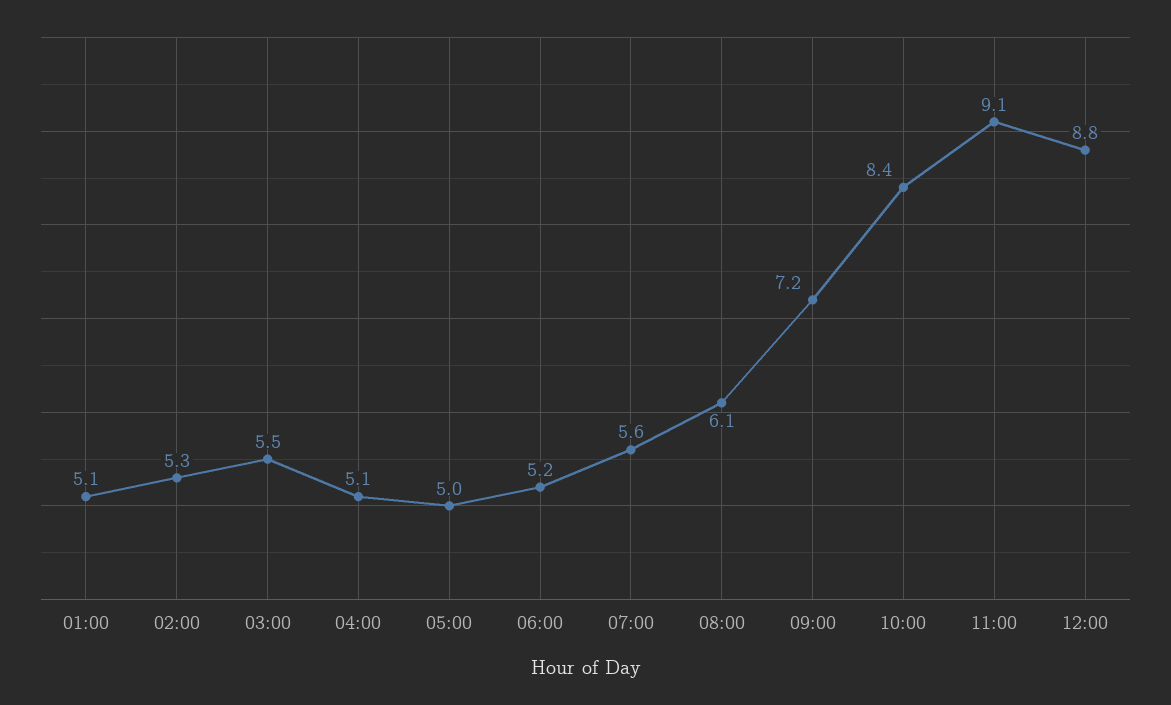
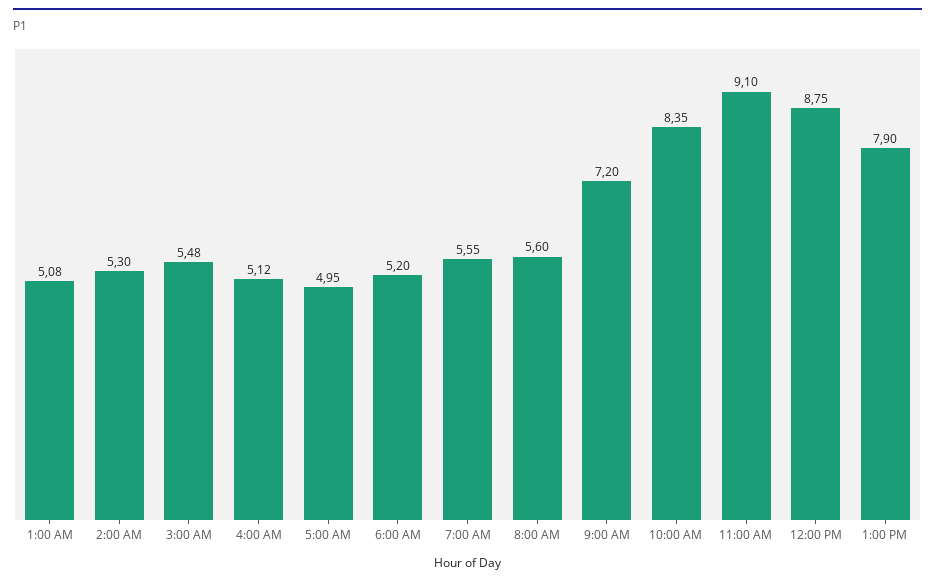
08:00: 6.1 -> 5.6
1:00 PM: none -> 7.9

